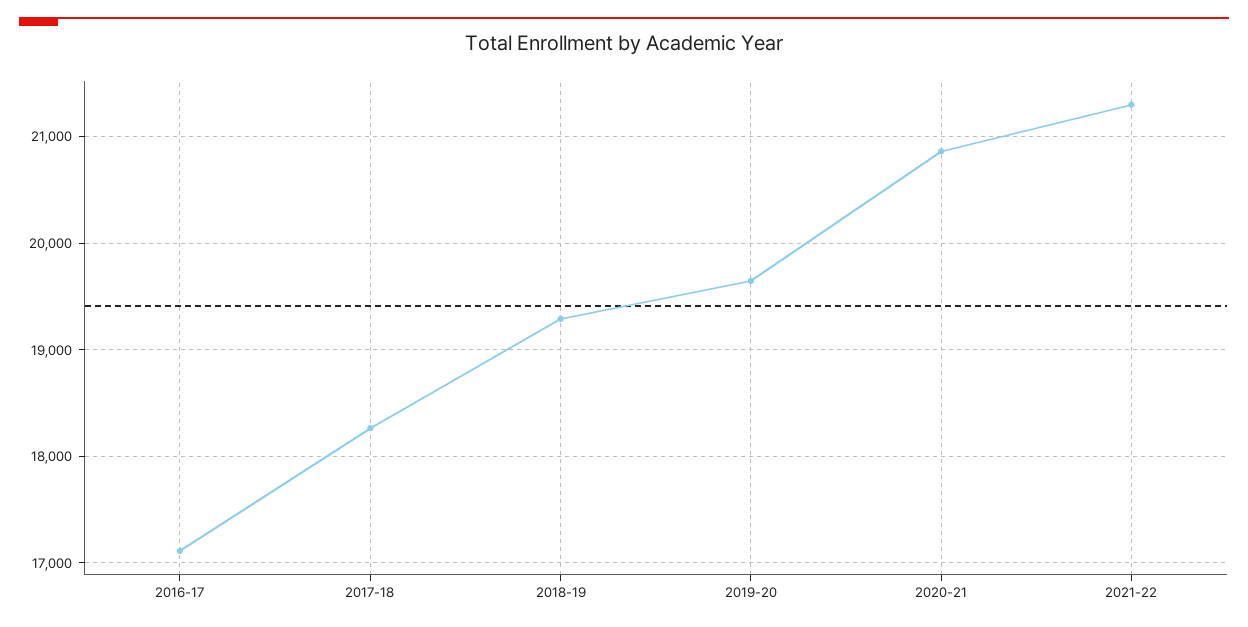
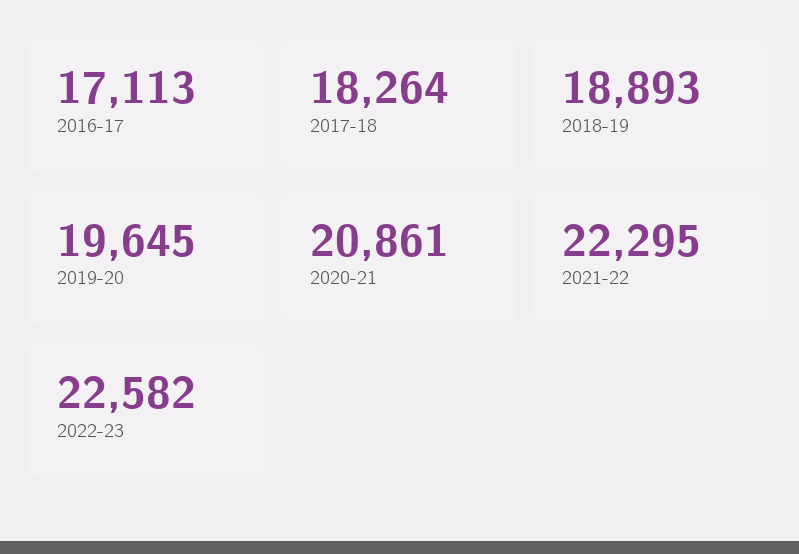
2018-19: 19300 -> 18893
2021-22: 21300 -> 22295
2022-23: none -> 22582

